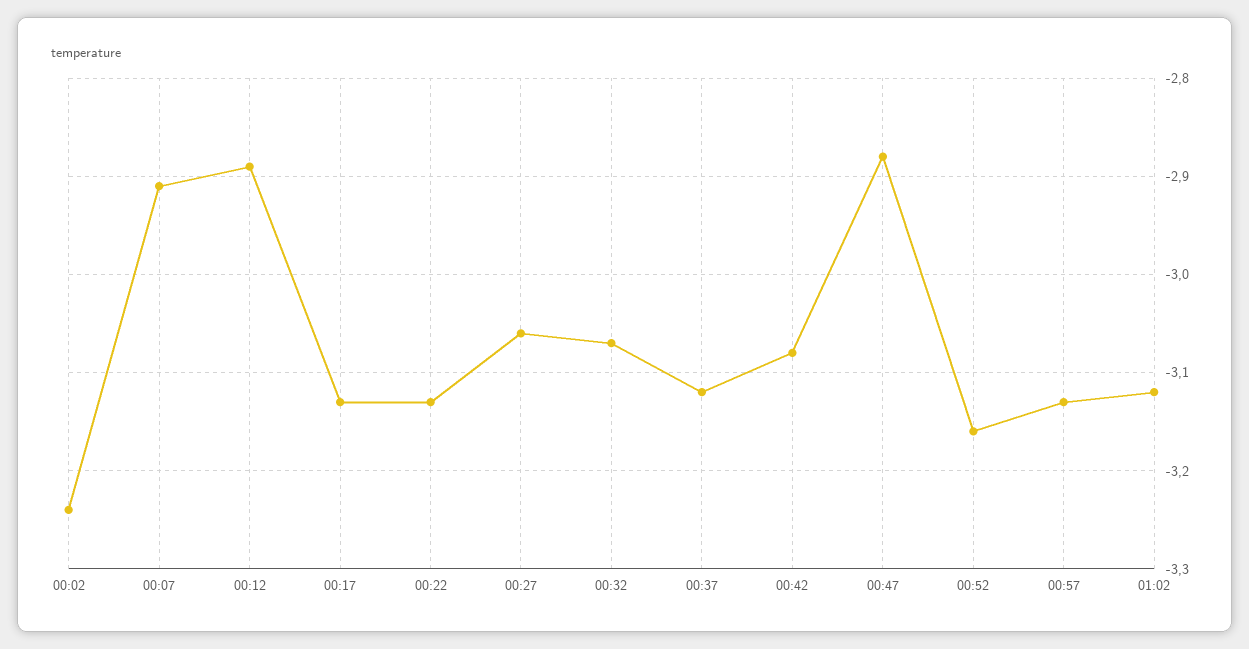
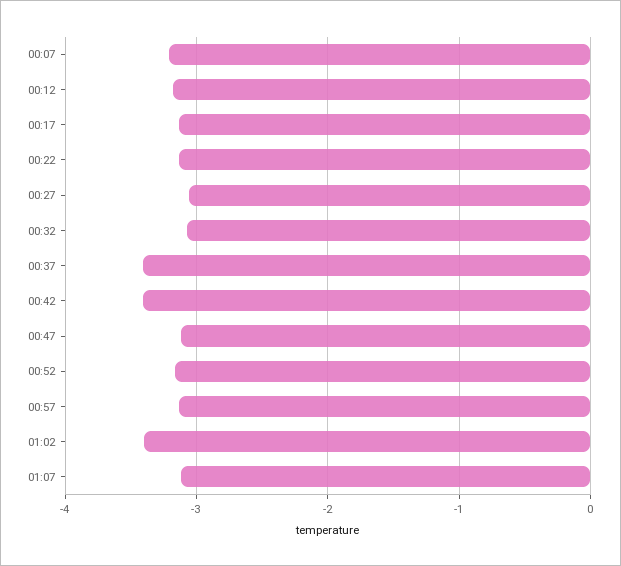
00:02: -3.24 -> none
00:07: -2.91 -> -3.2
00:12: -2.89 -> -3.2
00:37: -3.12 -> -3.4
00:42: -3.08 -> -3.4
00:47: -2.88 -> -3.1
01:02: -3.12 -> -3.4
01:07: none -> -3.1

